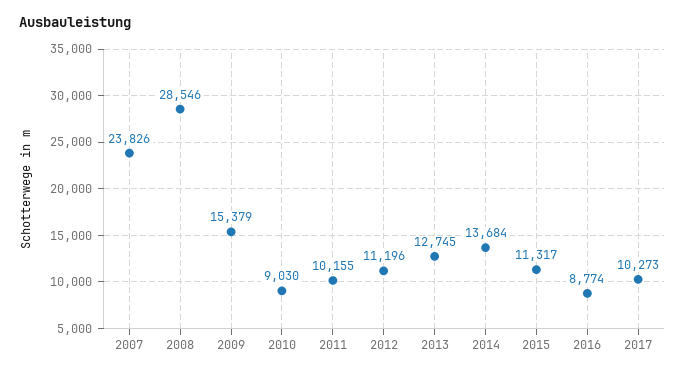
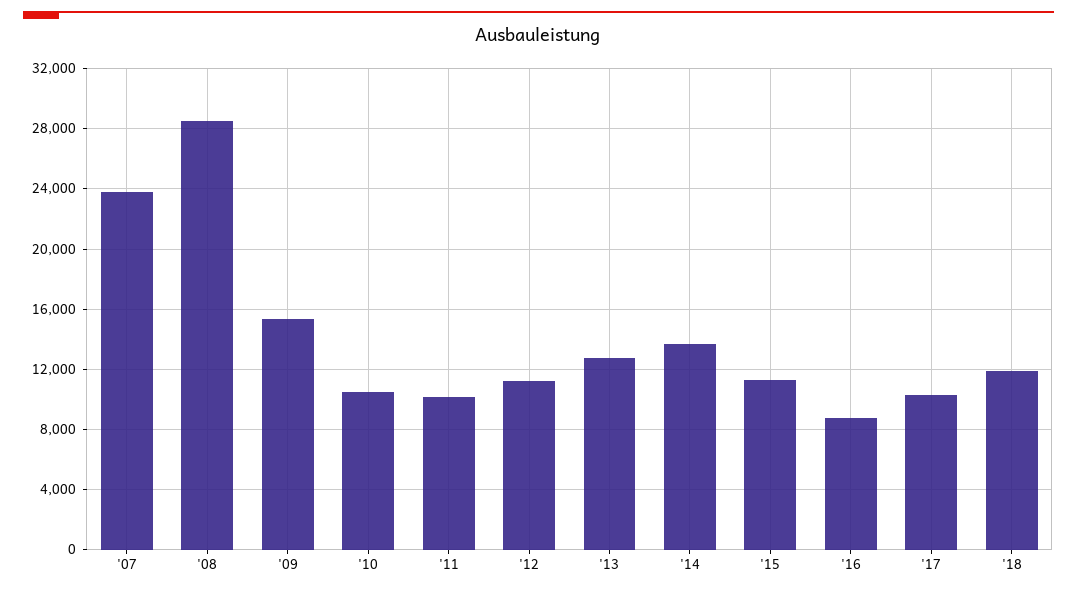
2010: 9030 -> 10500
'18: none -> 12000

